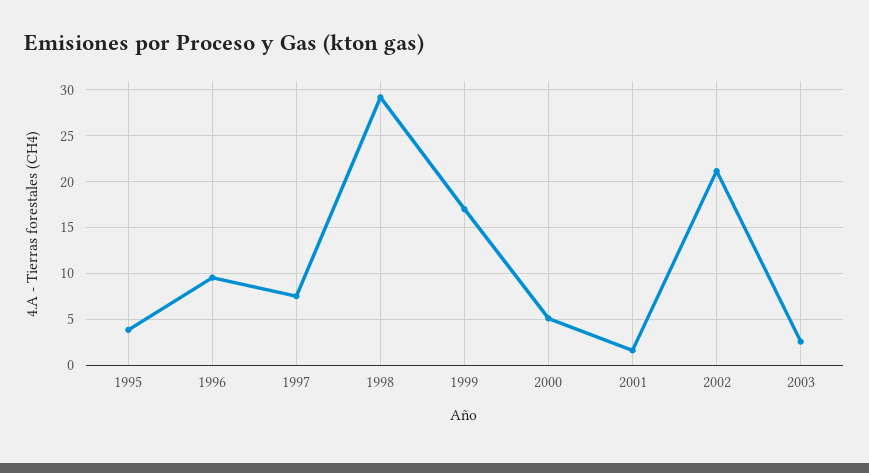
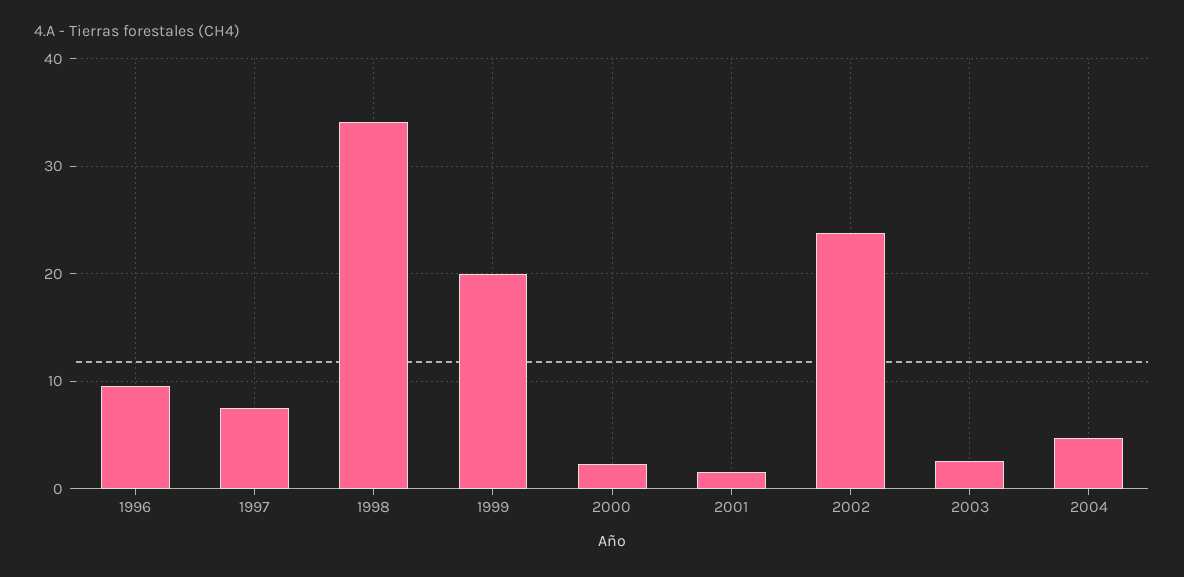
1995: 4 -> none
1998: 29 -> 34
1999: 17 -> 20
2000: 5 -> 2
2002: 21 -> 24
2004: none -> 5

